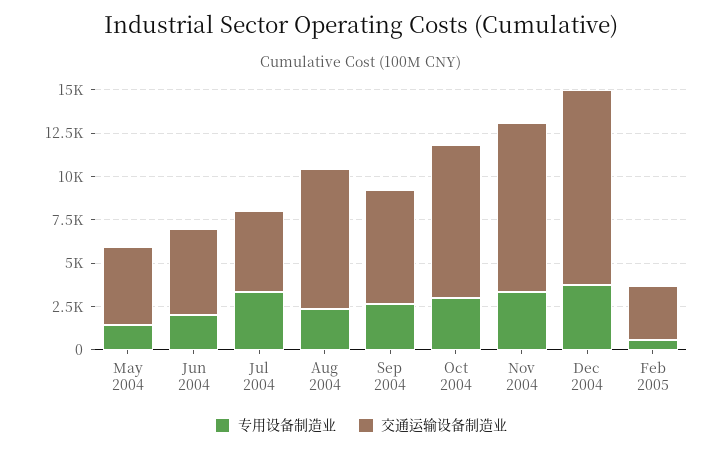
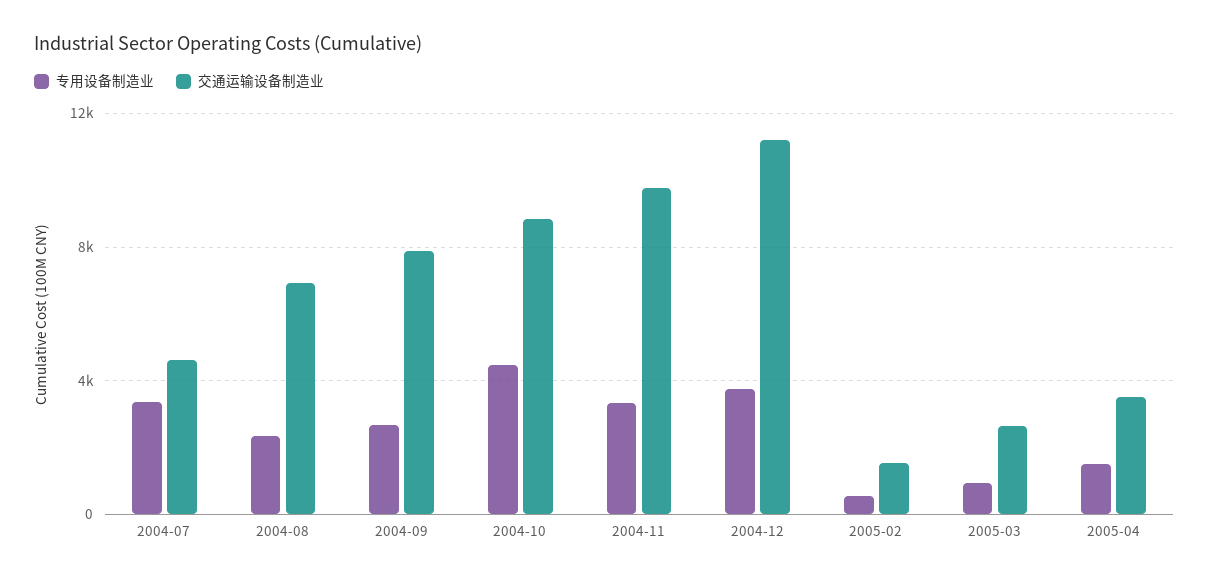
专用设备制造业, May 2004: 1500 -> none
交通运输设备制造业, May 2004: 4500 -> none
专用设备制造业, Jun 2004: 2000 -> none
交通运输设备制造业, Jun 2004: 5000 -> none
交通运输设备制造业, Aug 2004: 8000 -> 7000
交通运输设备制造业, Sep 2004: 6500 -> 8000
专用设备制造业, Oct 2004: 3000 -> 4500
交通运输设备制造业, Feb 2005: 3000 -> 1500
专用设备制造业, 2005-03: none -> 1000
交通运输设备制造业, 2005-03: none -> 2500
专用设备制造业, 2005-04: none -> 1500
交通运输设备制造业, 2005-04: none -> 3500

